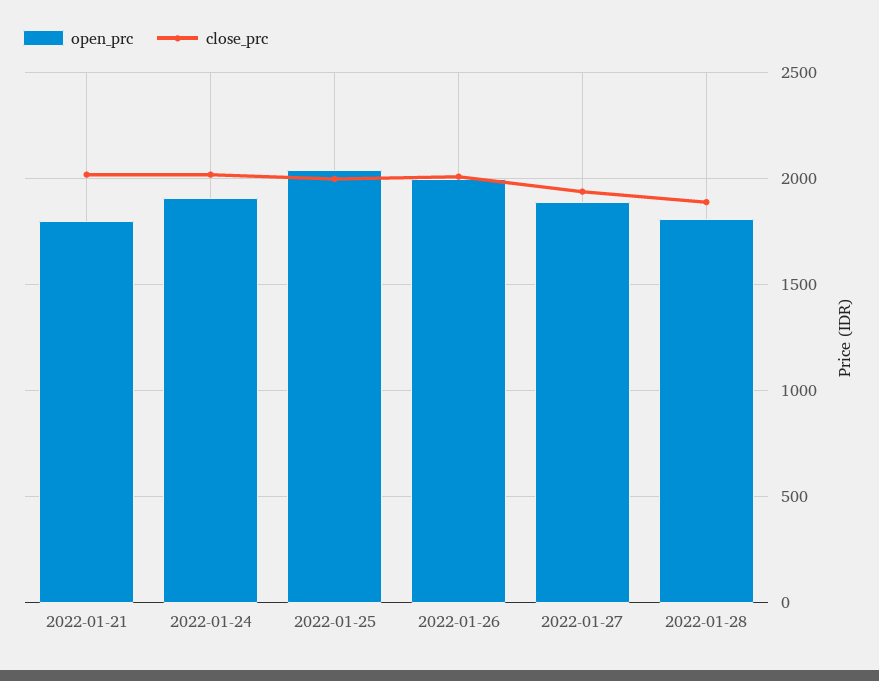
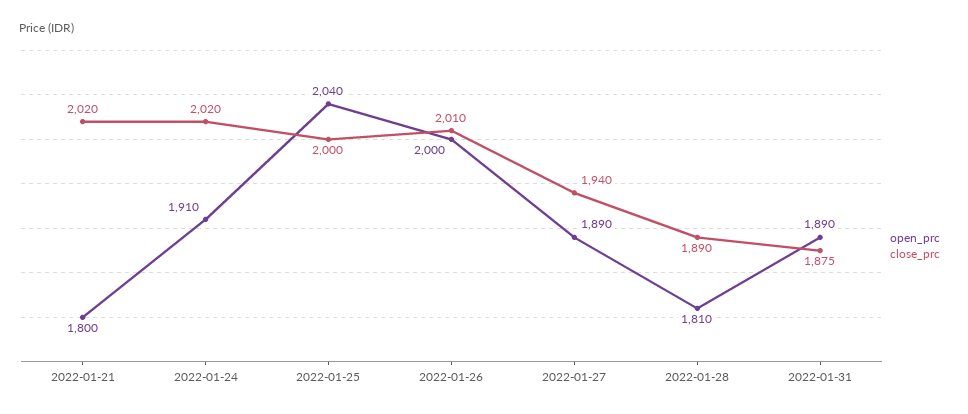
open_prc, 2022-01-31: none -> 1890
close_prc, 2022-01-31: none -> 1875

